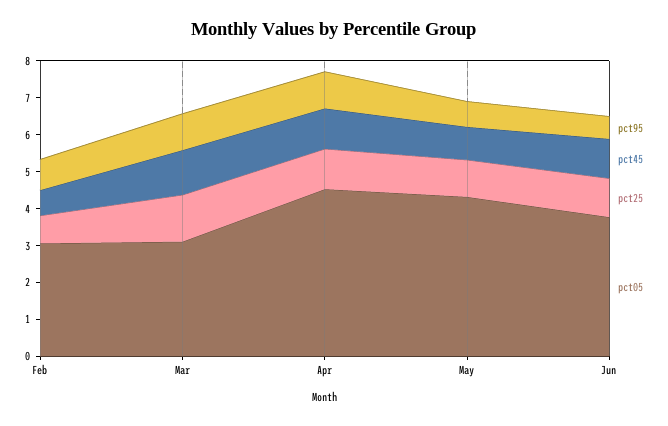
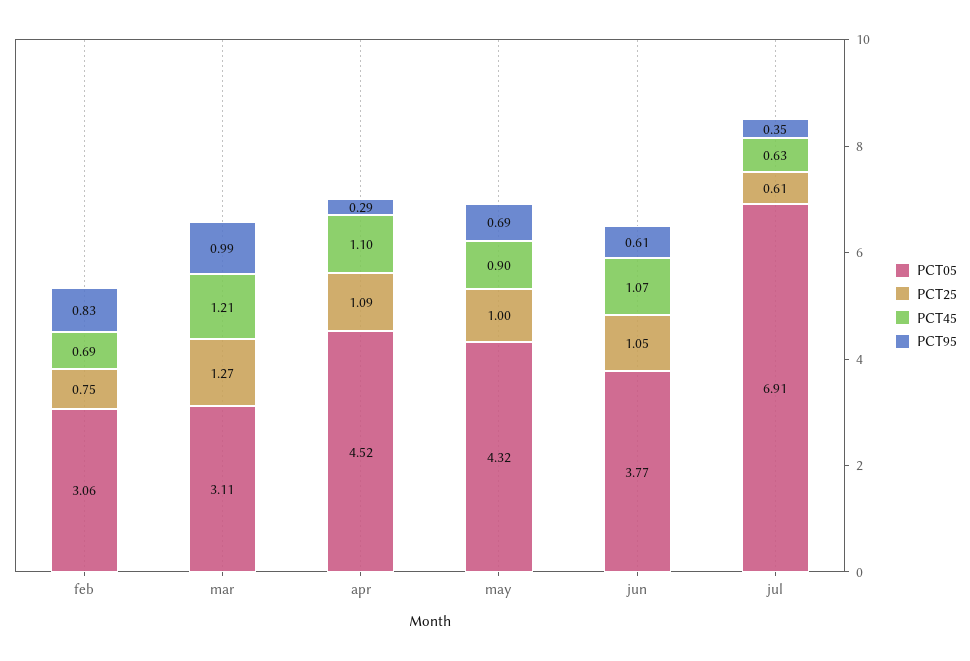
pct95, Apr: 1 -> 0.29
pct05, jul: none -> 6.91
pct25, jul: none -> 0.61
pct45, jul: none -> 0.63
pct95, jul: none -> 0.35

